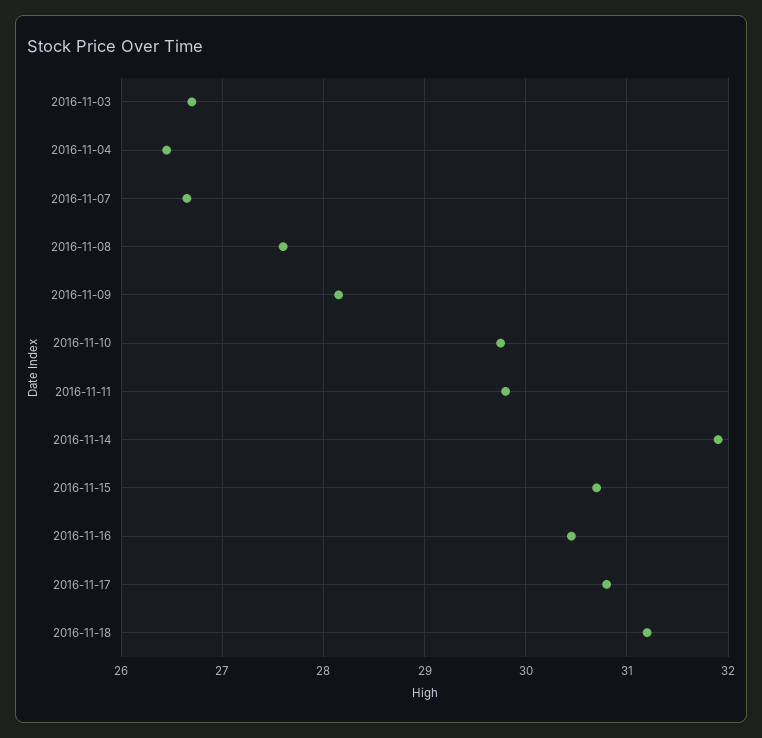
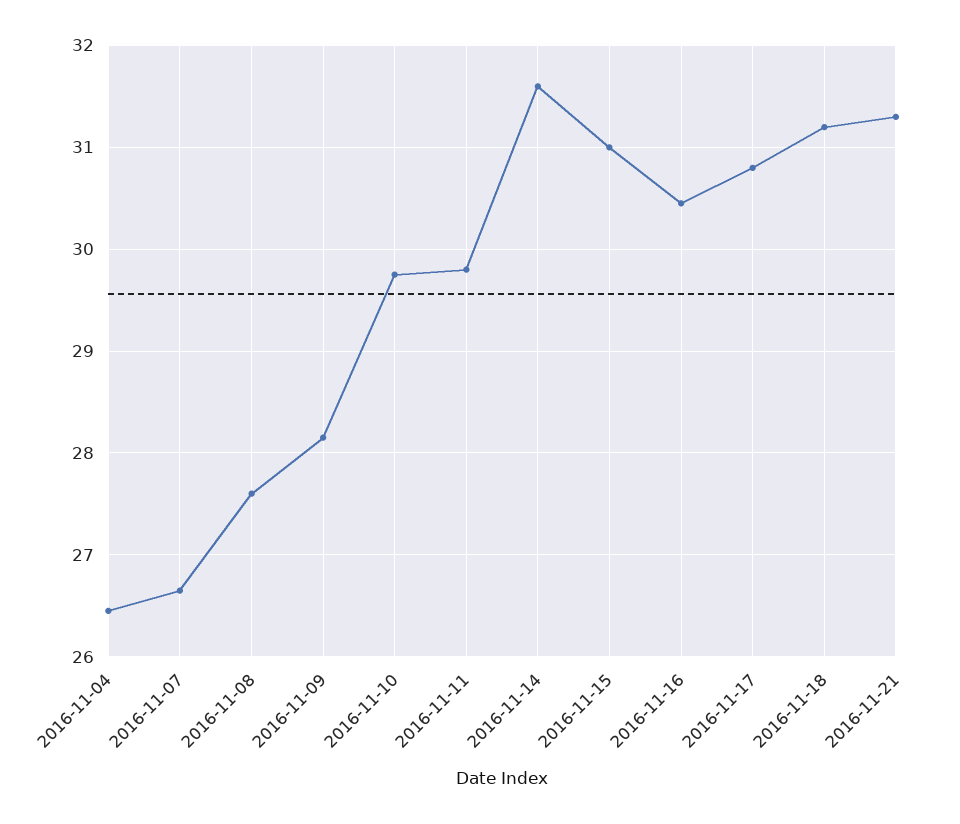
2016-11-03: 26.7 -> none
2016-11-14: 31.9 -> 31.6
2016-11-15: 30.7 -> 31
2016-11-21: none -> 31.3

